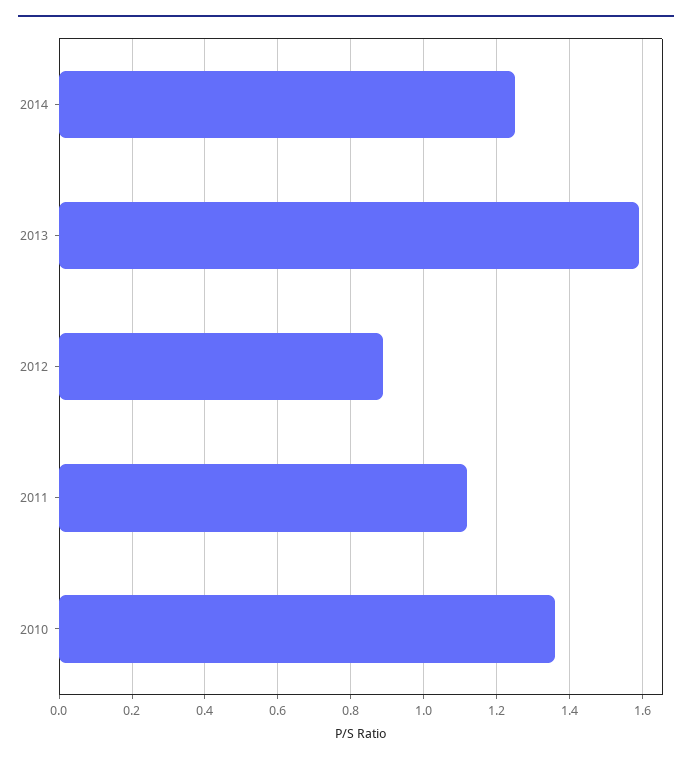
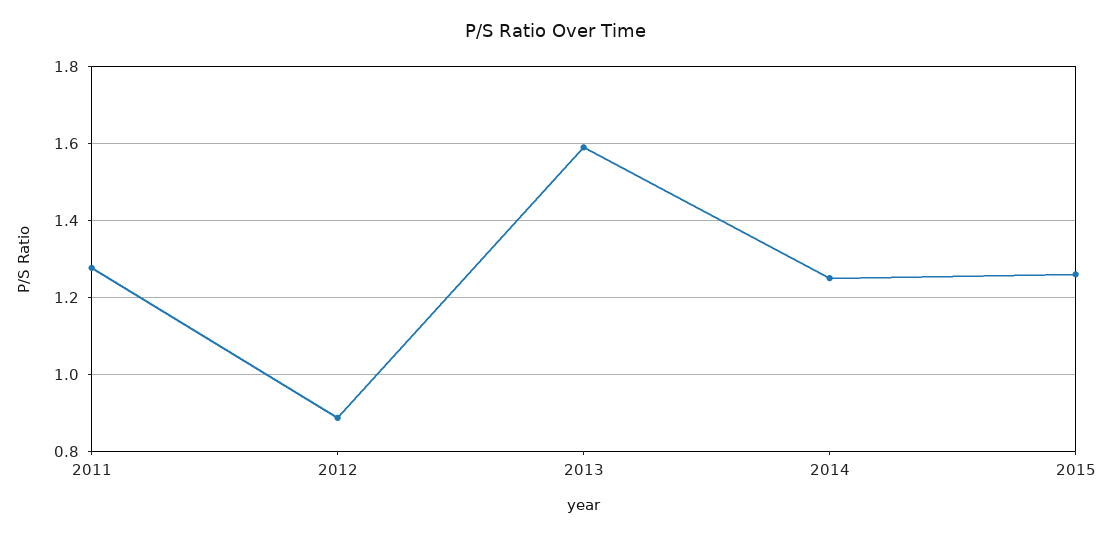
2011: 1.12 -> 1.28
2010: 1.36 -> none
2015: none -> 1.26

